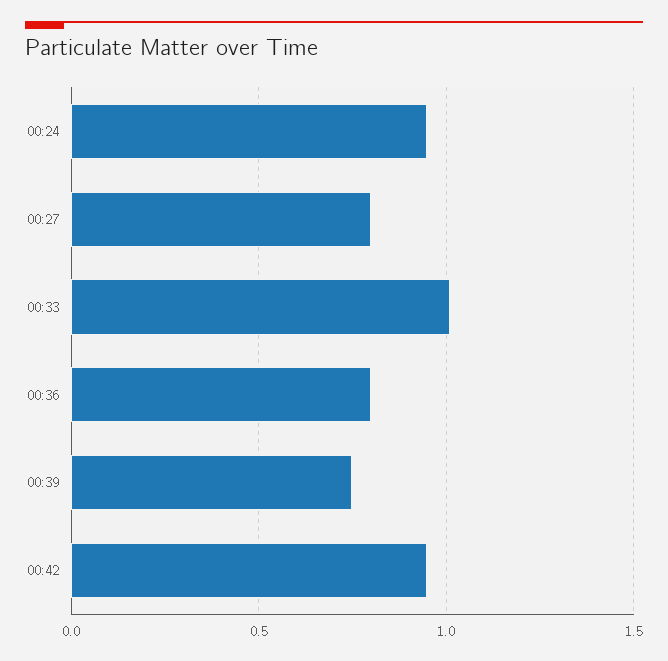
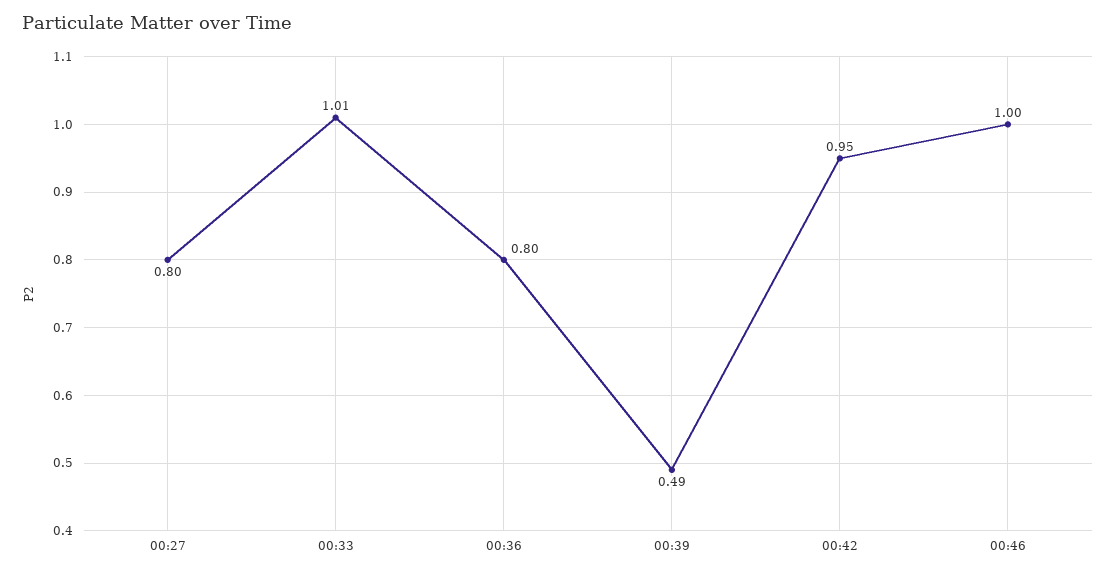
00:24: 0.95 -> none
00:39: 0.75 -> 0.49
00:46: none -> 1

